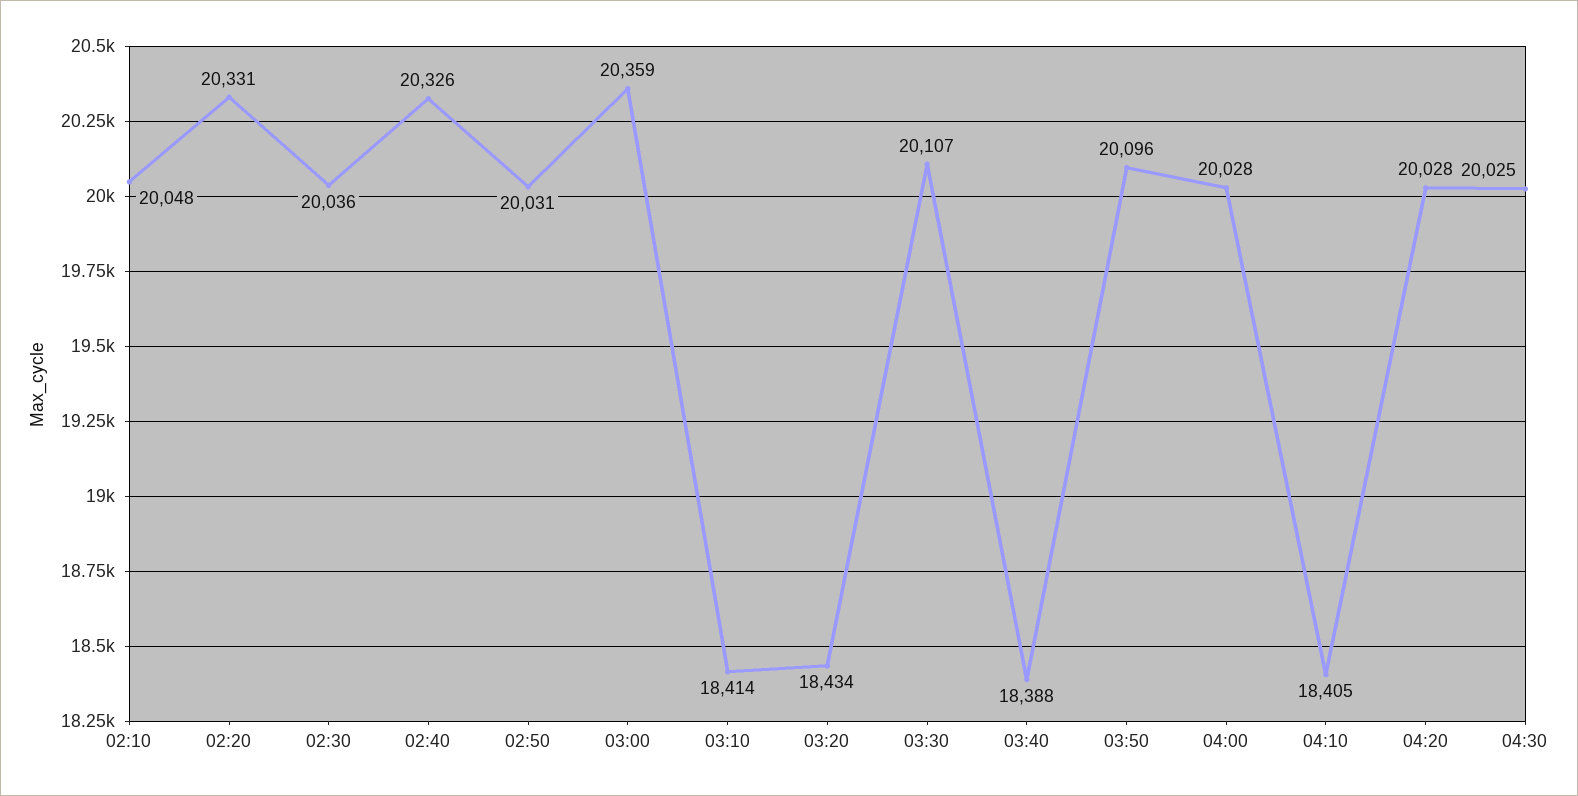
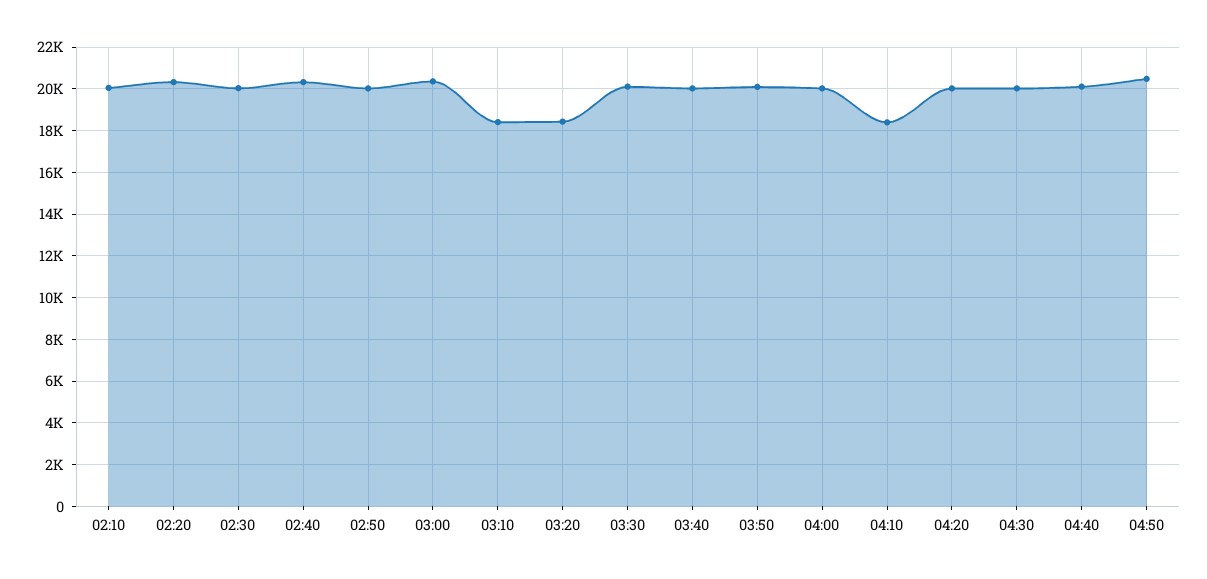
03:40: 18388 -> 20000
04:40: none -> 20000
04:50: none -> 20500

